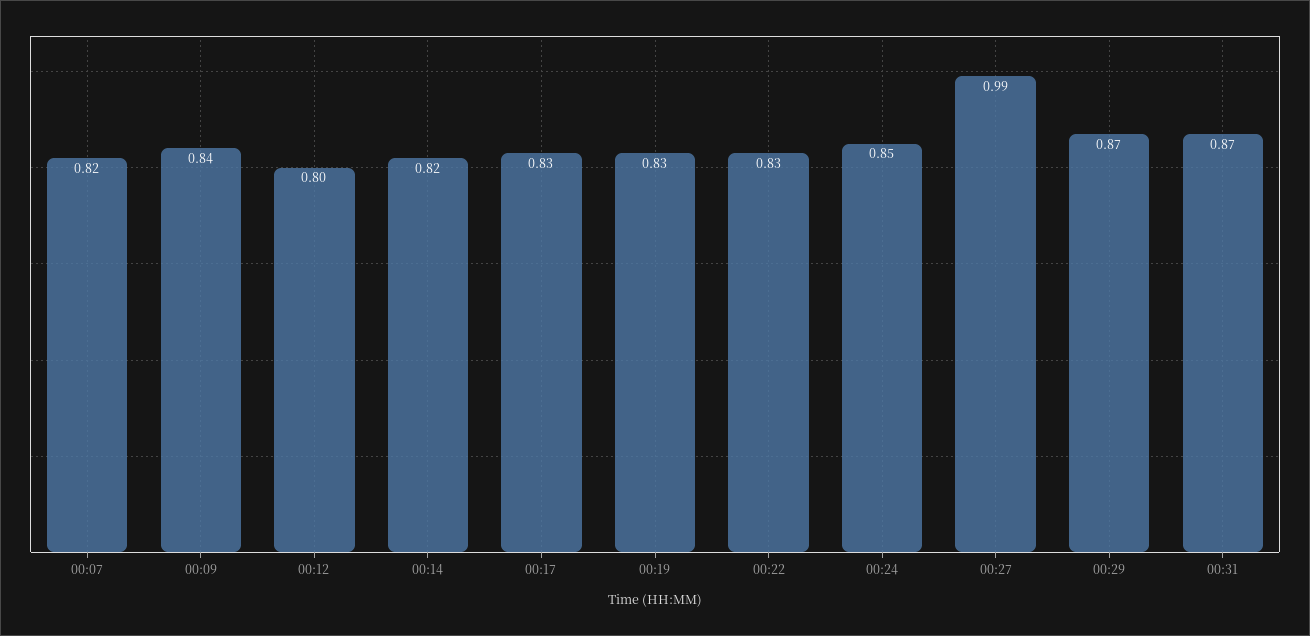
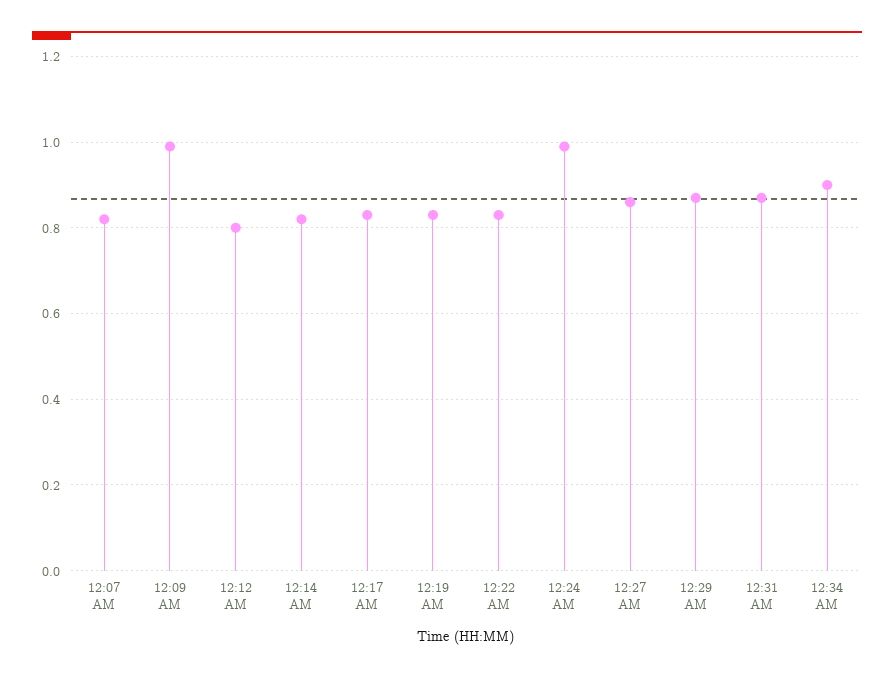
00:09: 0.84 -> 1
00:24: 0.85 -> 1
00:27: 0.99 -> 0.85
12:34 AM: none -> 0.9

